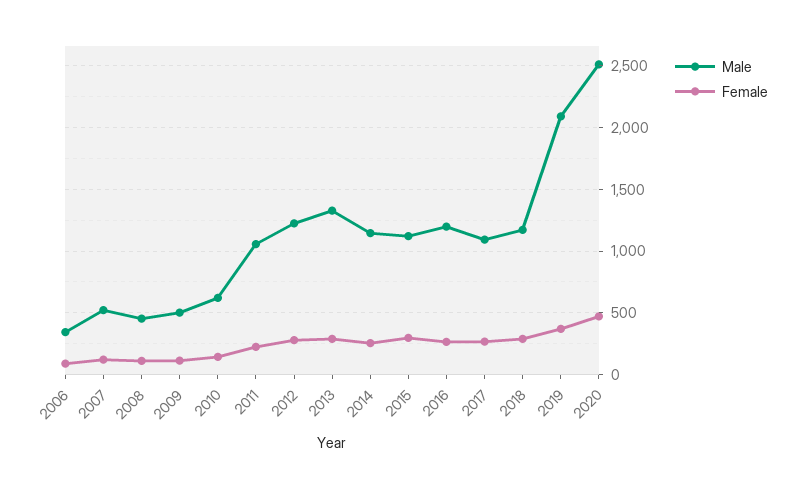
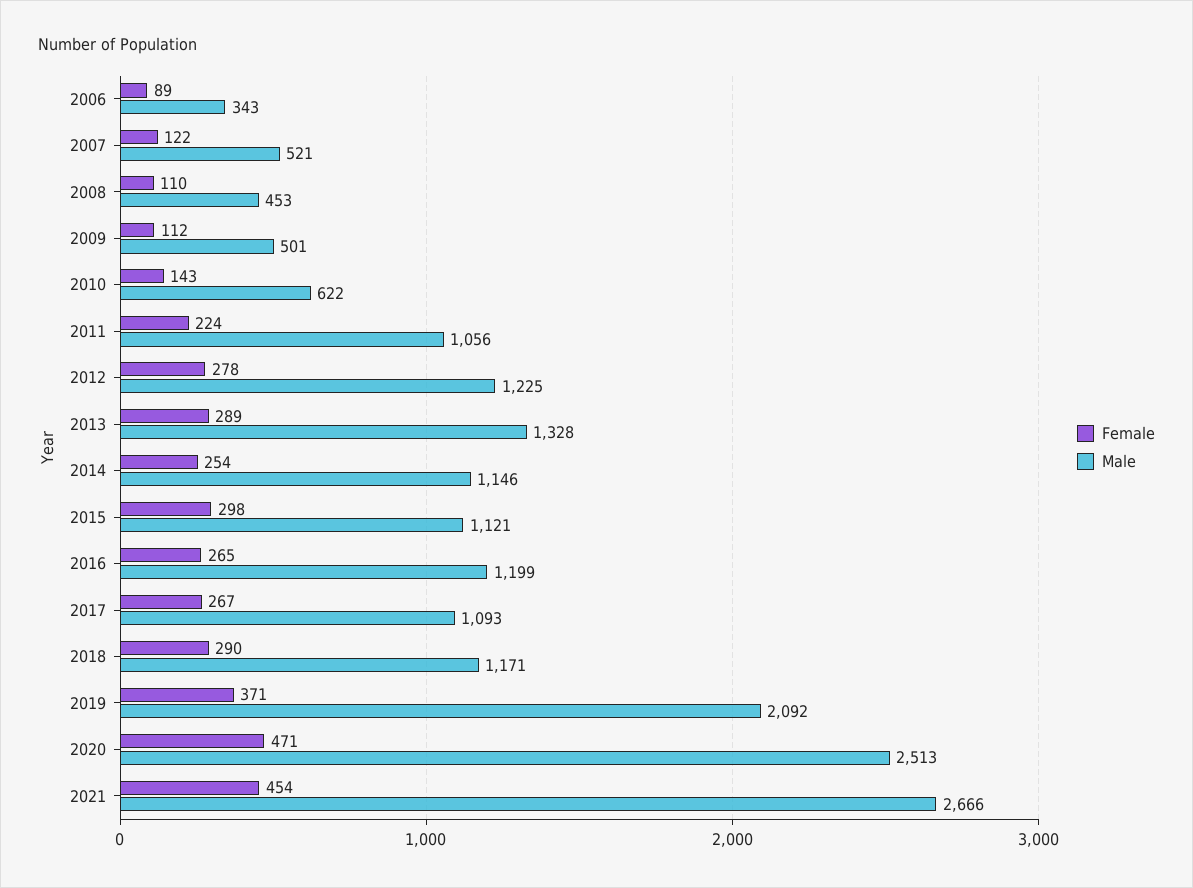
Female, 2021: none -> 454
Male, 2021: none -> 2666

